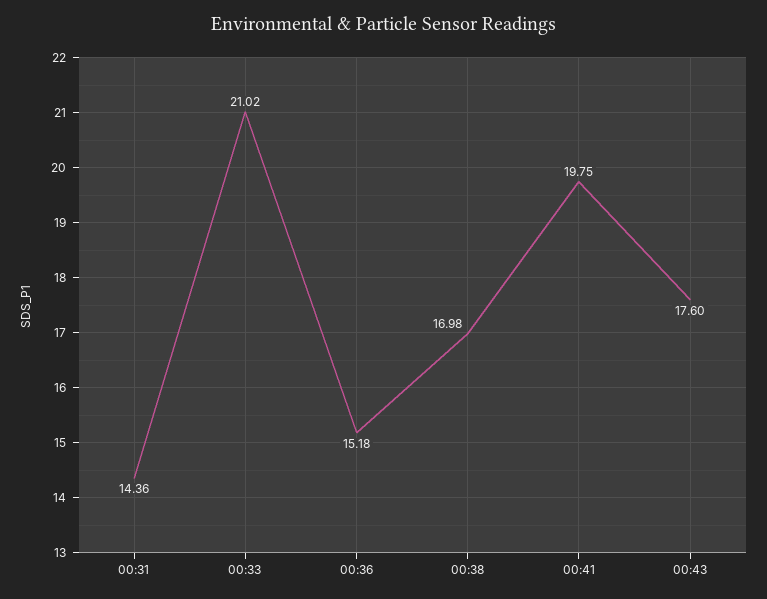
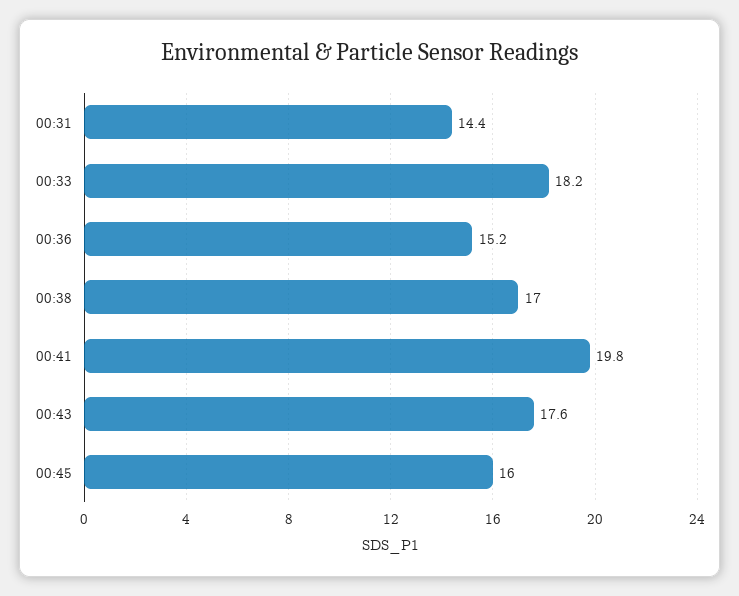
00:33: 21.02 -> 18.2
00:45: none -> 16

